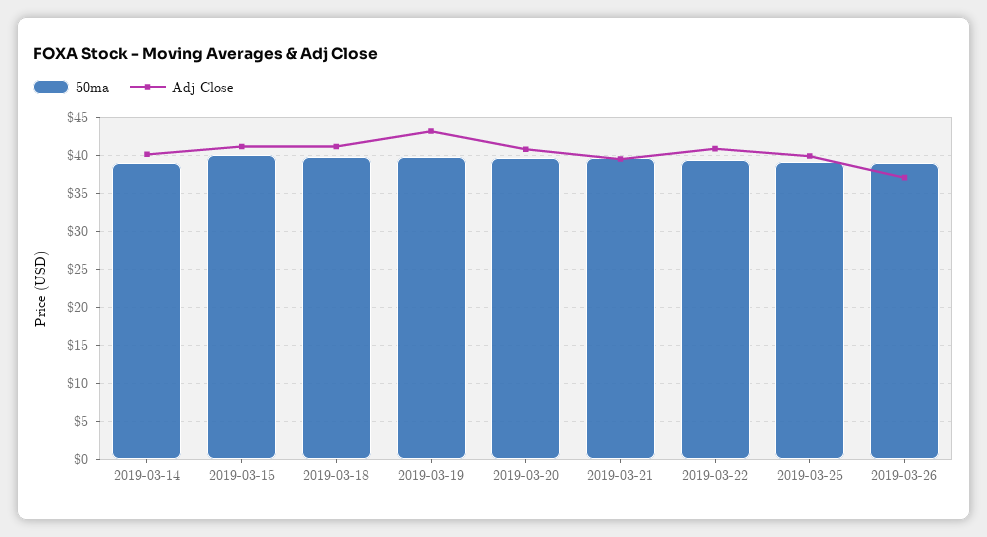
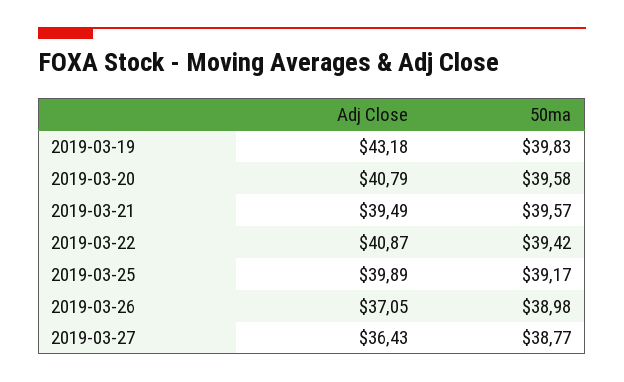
50ma, 2019-03-14: 39 -> none
Adj Close, 2019-03-14: 40 -> none
50ma, 2019-03-15: 40 -> none
Adj Close, 2019-03-15: 41 -> none
50ma, 2019-03-18: 40 -> none
Adj Close, 2019-03-18: 41 -> none
Adj Close, 2019-03-27: none -> 36.43
50ma, 2019-03-27: none -> 38.77

